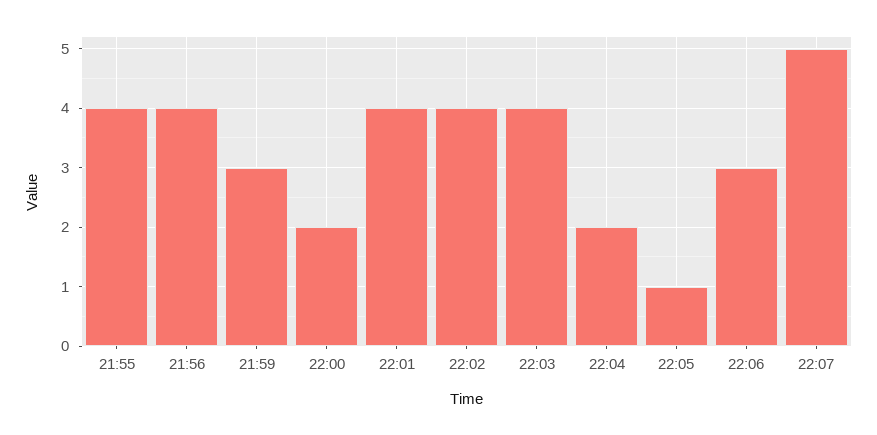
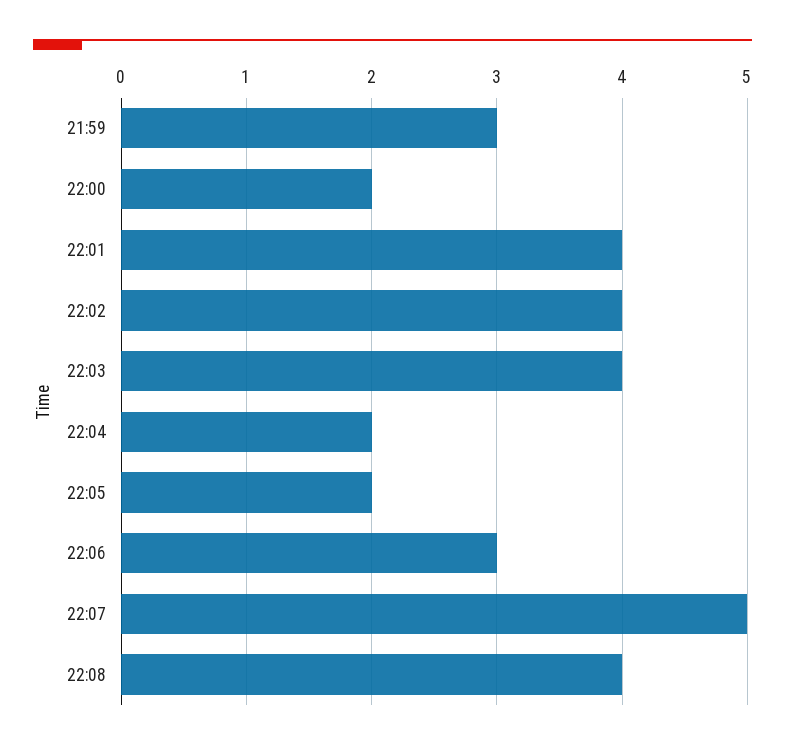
21:55: 4 -> none
21:56: 4 -> none
22:05: 1 -> 2
22:08: none -> 4

